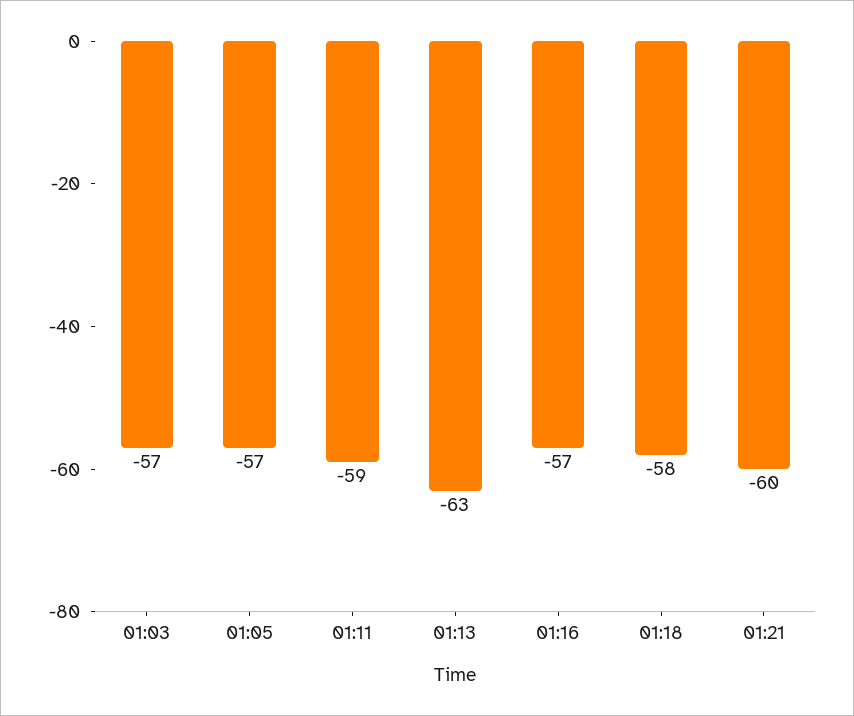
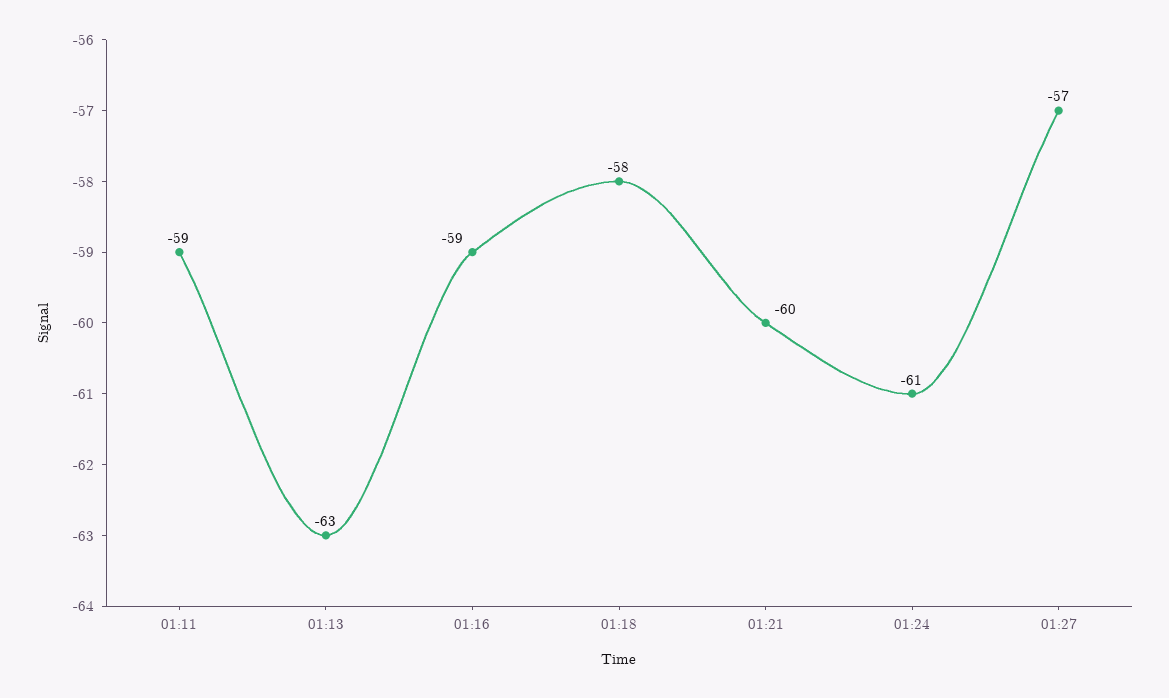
01:03: -57 -> none
01:05: -57 -> none
01:16: -57 -> -59
01:24: none -> -61
01:27: none -> -57

